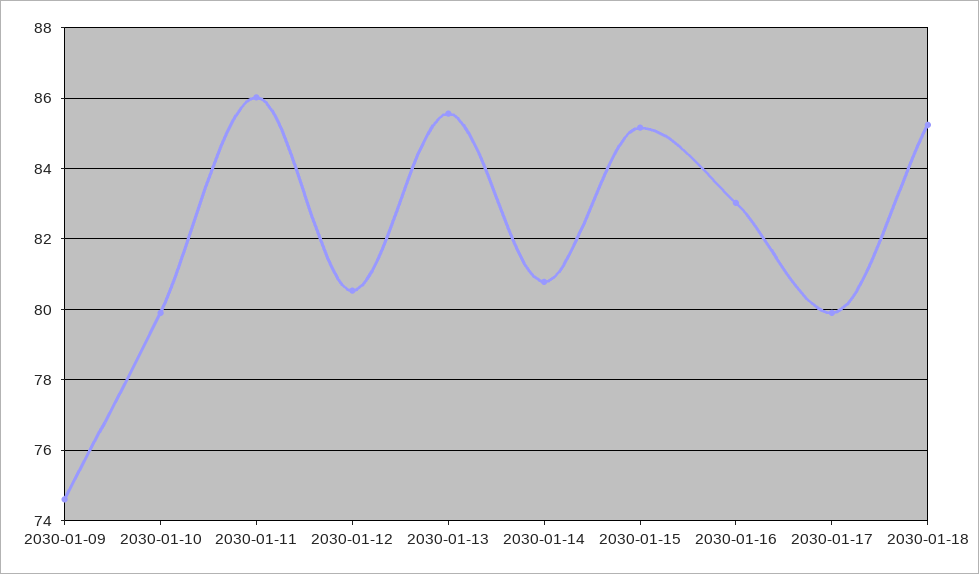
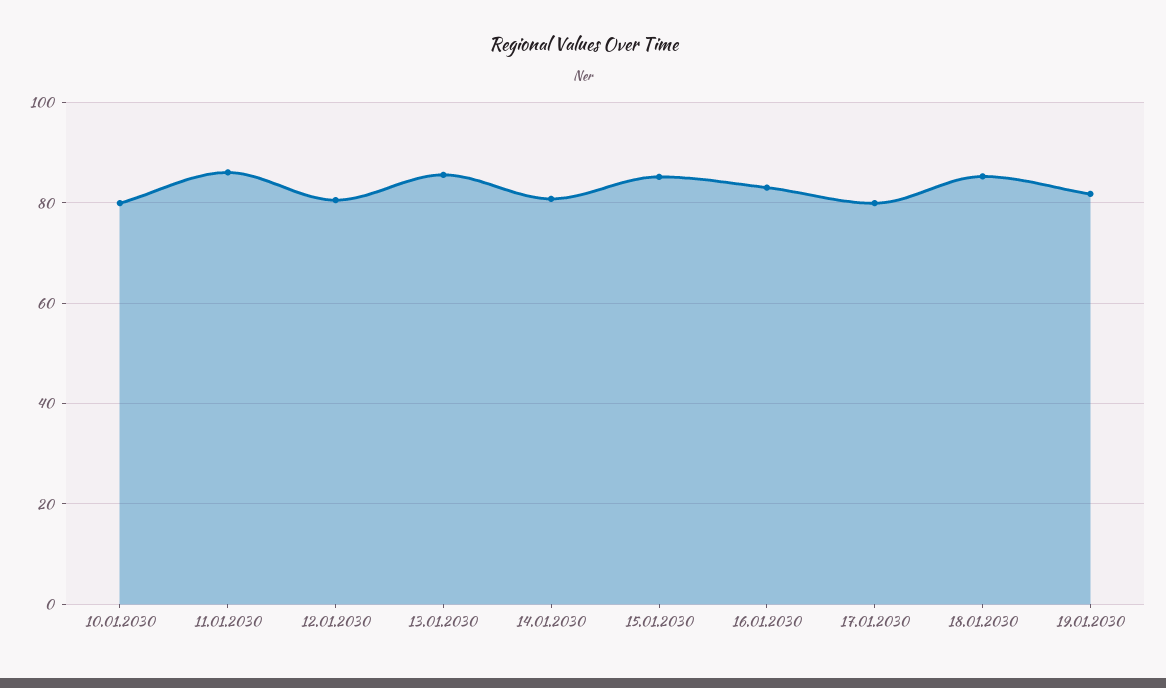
2030-01-09: 74.6 -> none
19.01.2030: none -> 82

